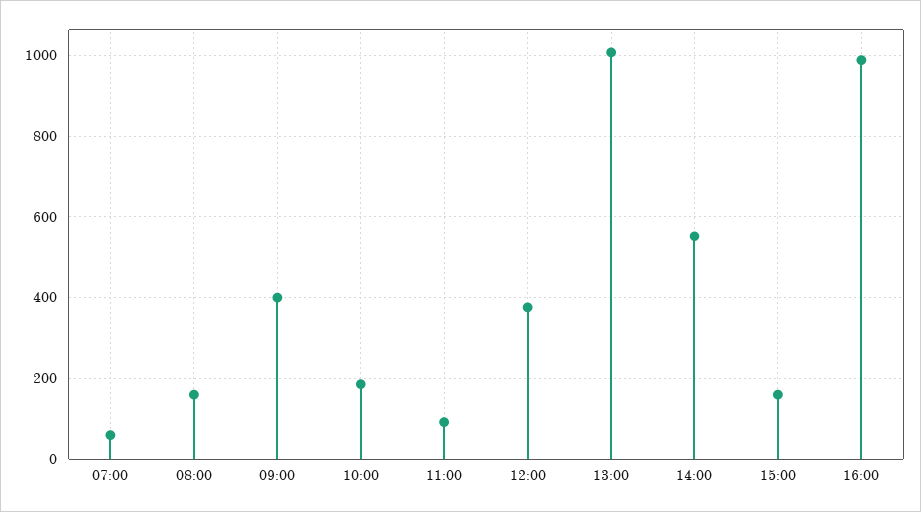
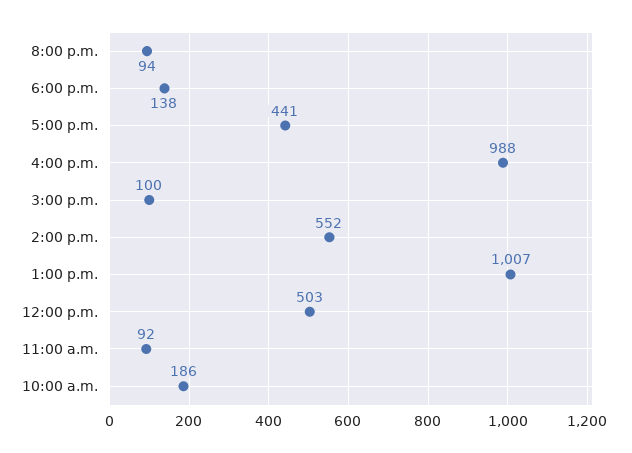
07:00: 60 -> none
08:00: 160 -> none
09:00: 400 -> none
12:00: 380 -> 503
15:00: 160 -> 100
8:00 p.m.: none -> 94
6:00 p.m.: none -> 138
5:00 p.m.: none -> 441

